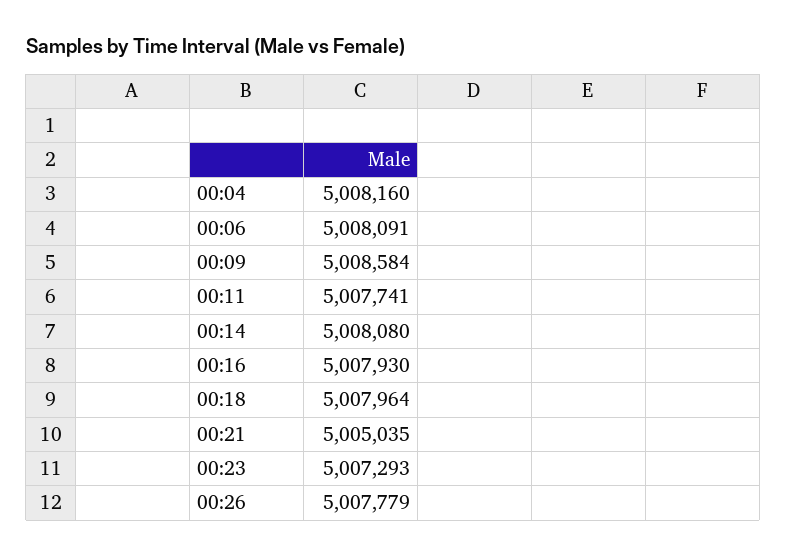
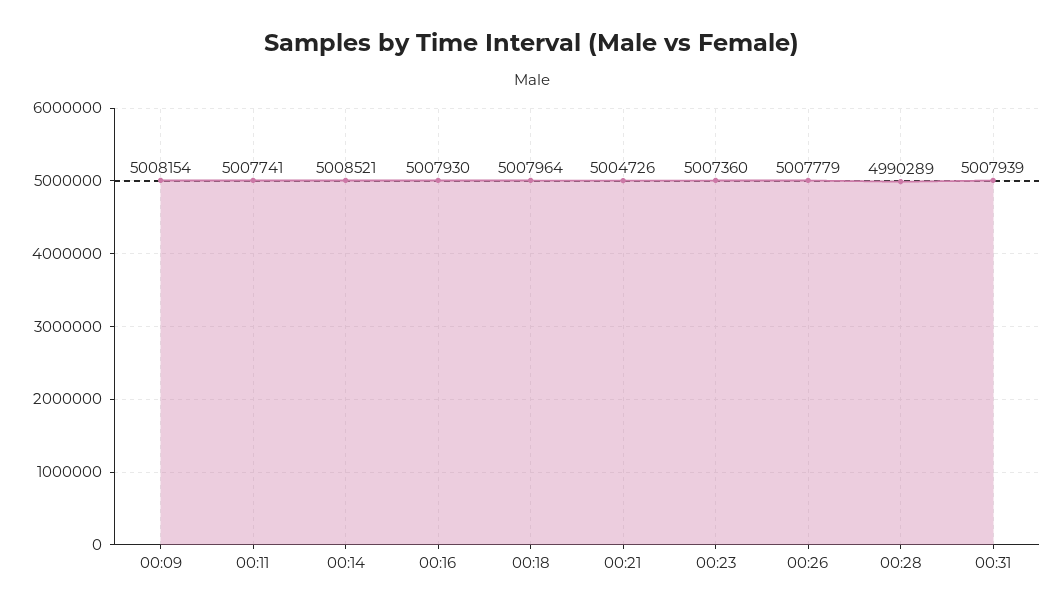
00:04: 5008160 -> none
00:06: 5008091 -> none
00:09: 5008584 -> 5008154
00:14: 5008080 -> 5008521
00:21: 5005035 -> 5004726
00:23: 5007293 -> 5007360
00:28: none -> 4990289
00:31: none -> 5007939

